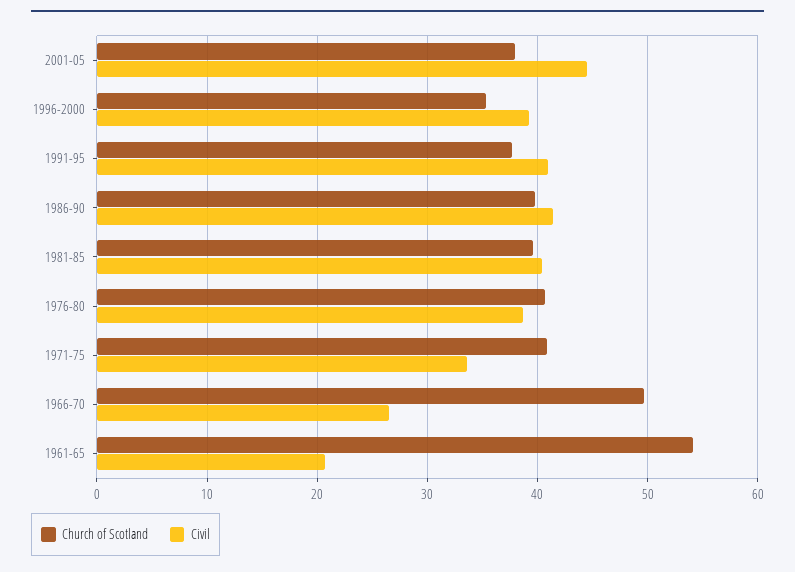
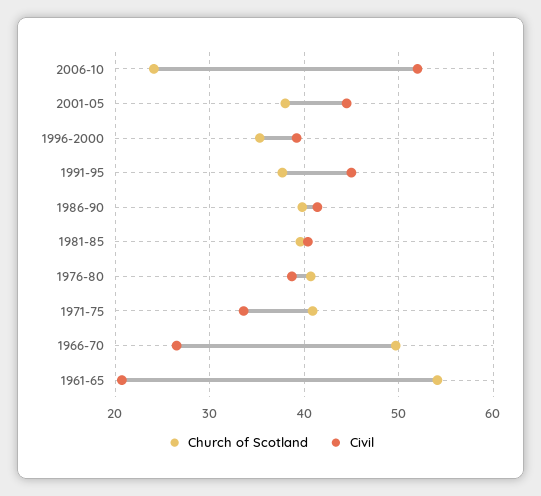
Civil, 1991-95: 41 -> 45
Church of Scotland, 2006-10: none -> 24
Civil, 2006-10: none -> 52

